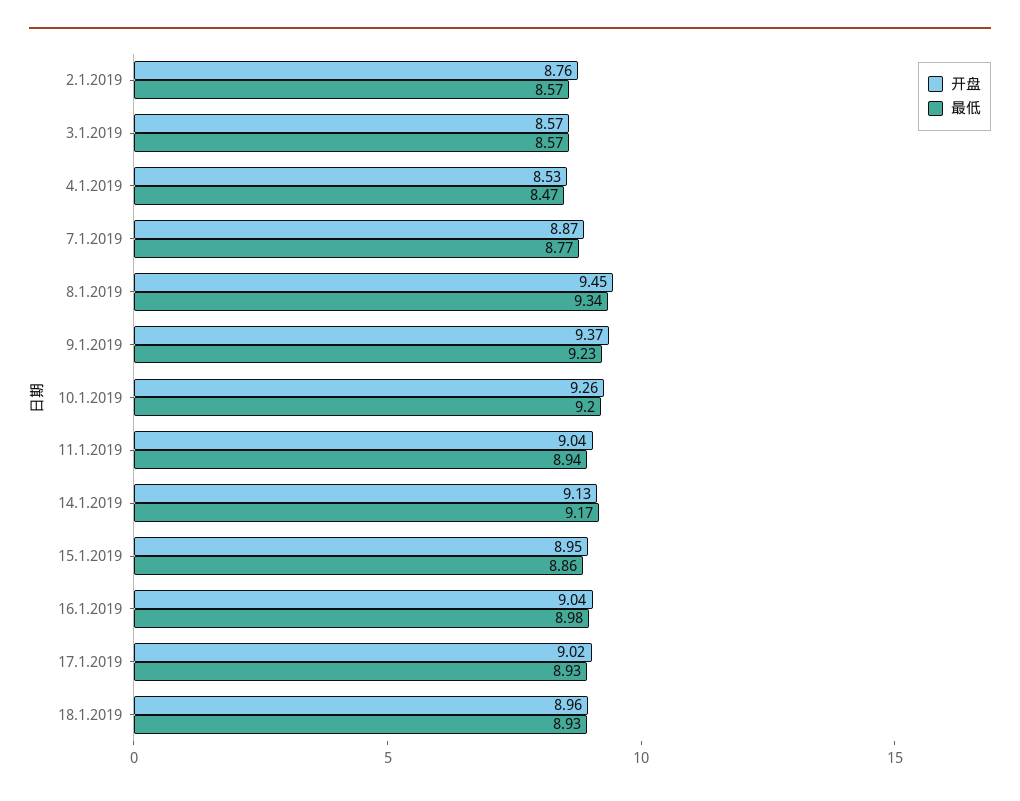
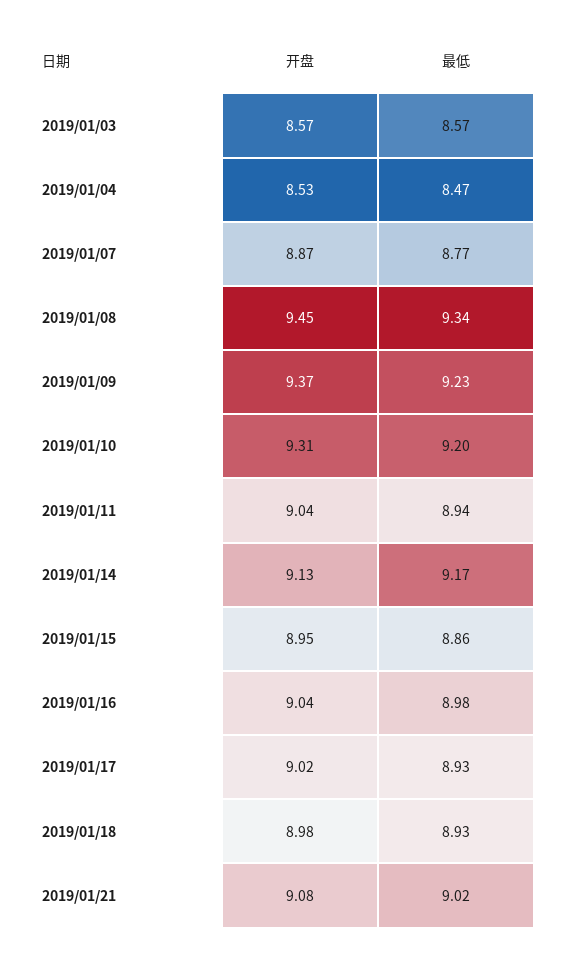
开盘, 2.1.2019: 8.76 -> none
最低, 2.1.2019: 8.57 -> none
开盘, 10.1.2019: 9.26 -> 9.31
开盘, 18.1.2019: 8.96 -> 8.98
开盘, 2019/01/21: none -> 9.08
最低, 2019/01/21: none -> 9.02

